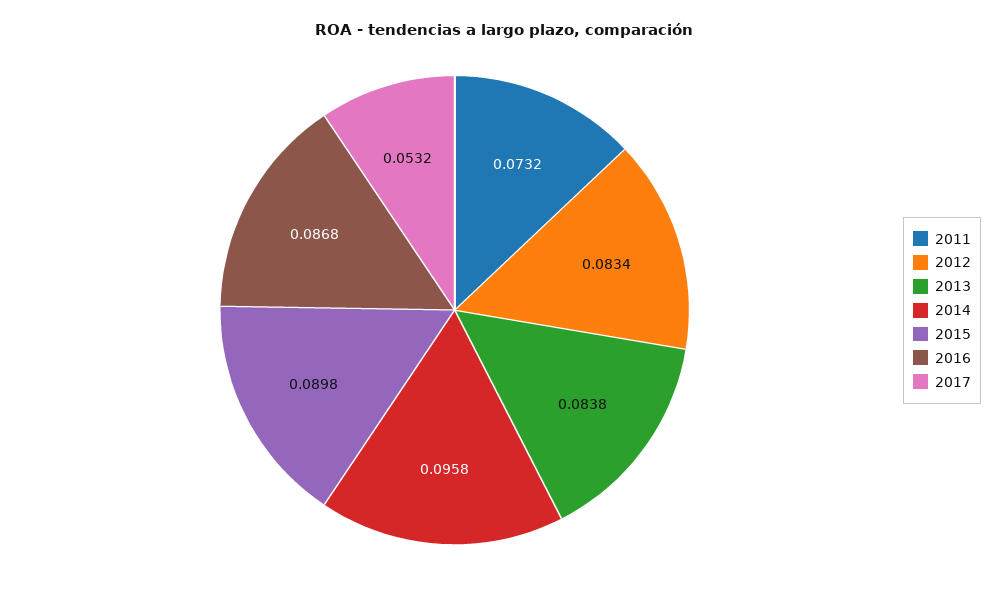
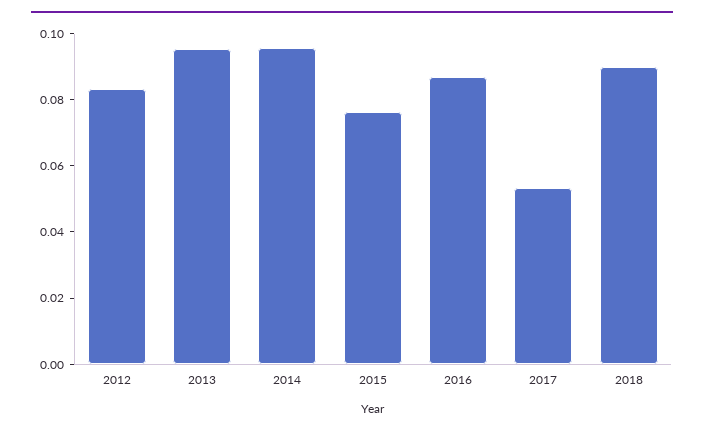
2011: 0.0732 -> none
2013: 0.0838 -> 0.095
2015: 0.0898 -> 0.075
2018: none -> 0.09

